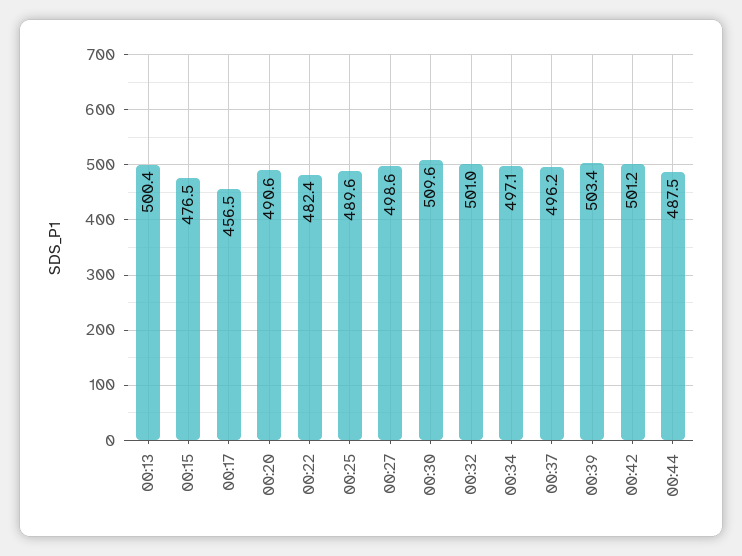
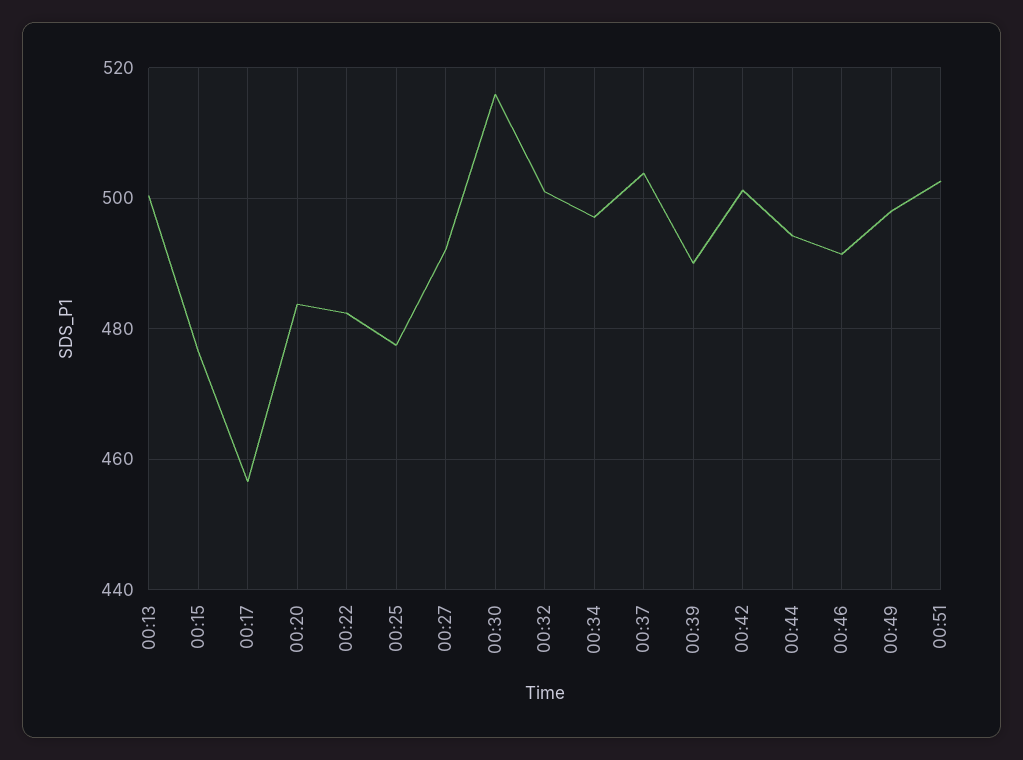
00:20: 490.6 -> 484
00:25: 489.6 -> 478
00:27: 498.6 -> 492
00:30: 509.6 -> 516
00:37: 496.2 -> 504
00:39: 503.4 -> 490
00:44: 487.5 -> 494
00:46: none -> 492
00:49: none -> 498
00:51: none -> 502

